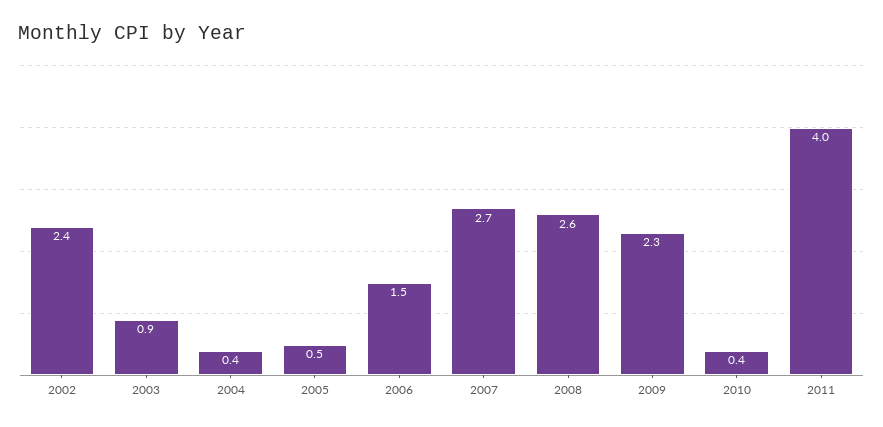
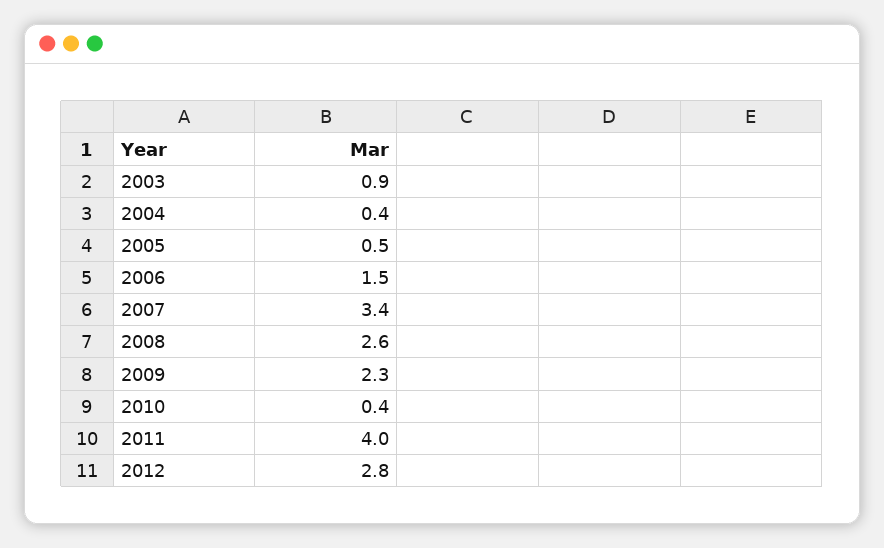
2002: 2.4 -> none
2007: 2.7 -> 3.4
2012: none -> 2.8

